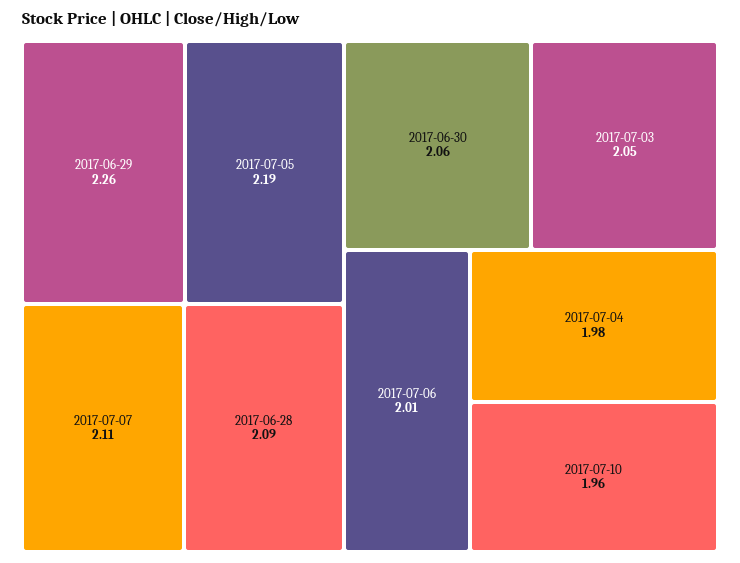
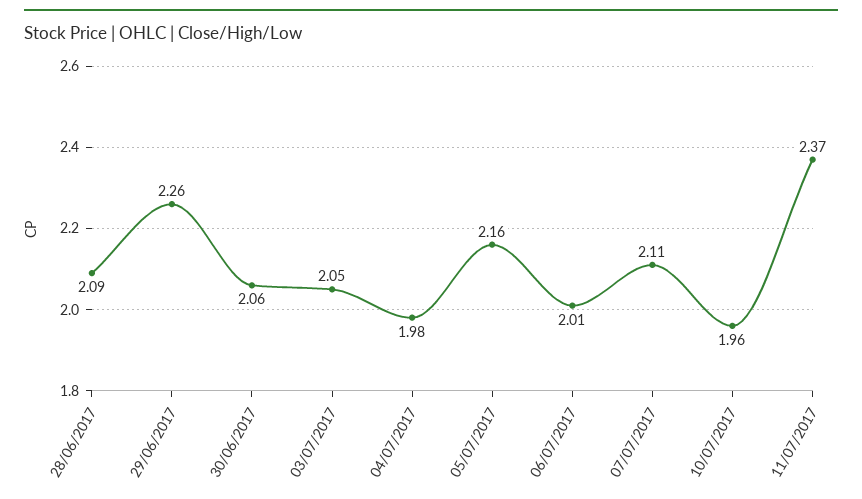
2017-07-05: 2.19 -> 2.16
11/07/2017: none -> 2.37

